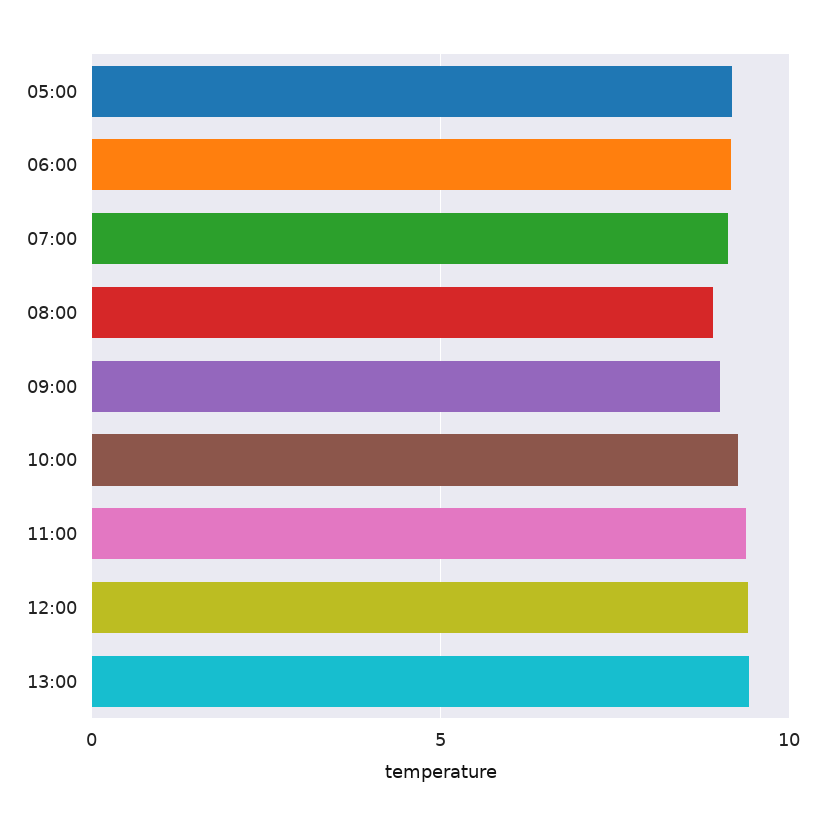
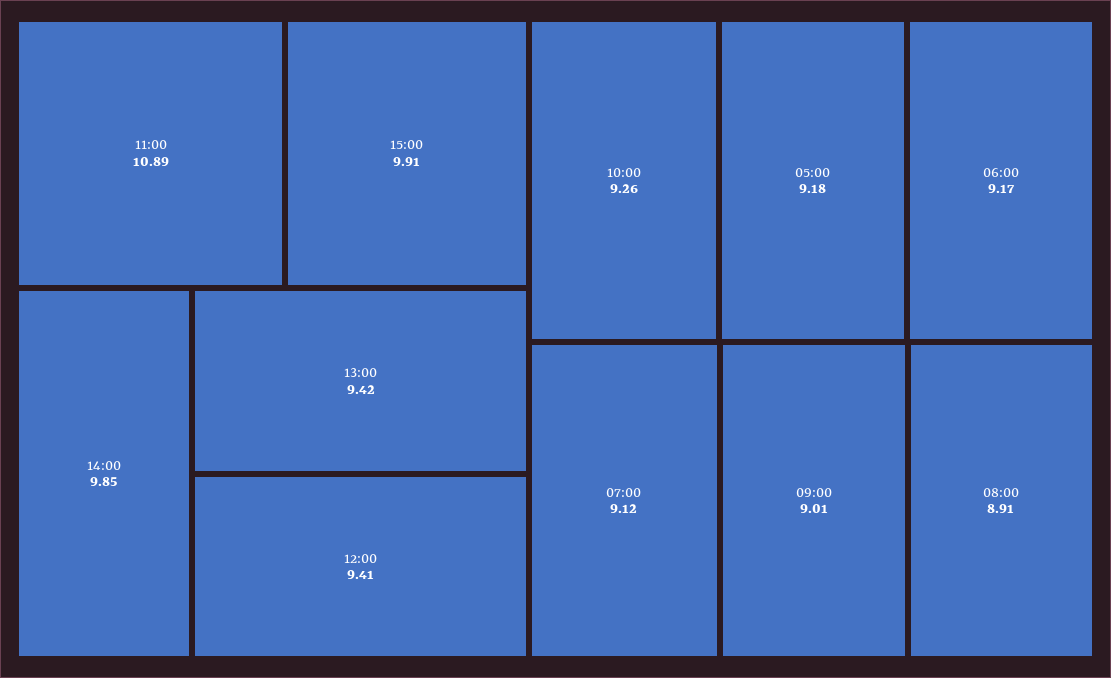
11:00: 9.5 -> 10.89
15:00: none -> 9.91
14:00: none -> 9.85

